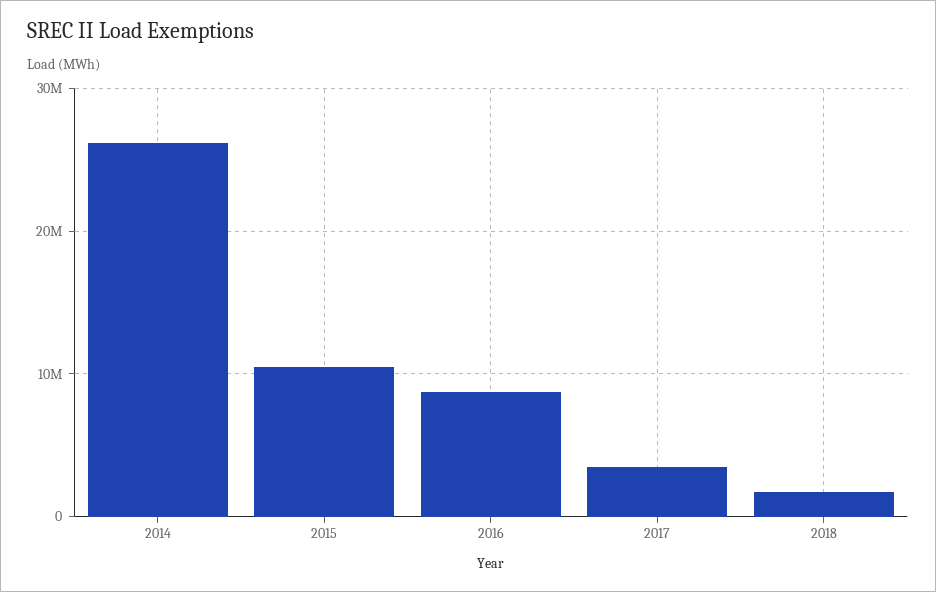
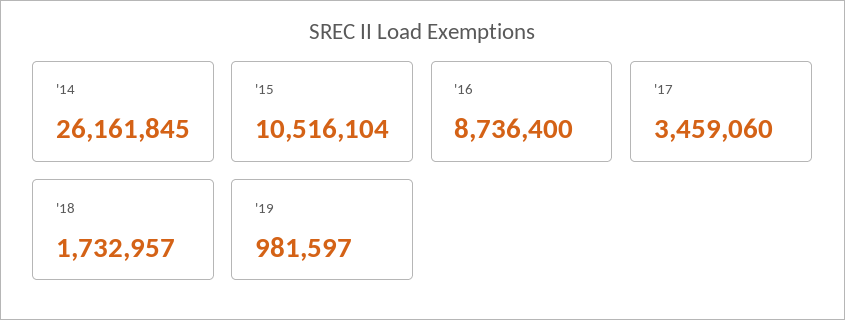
'19: none -> 981597

